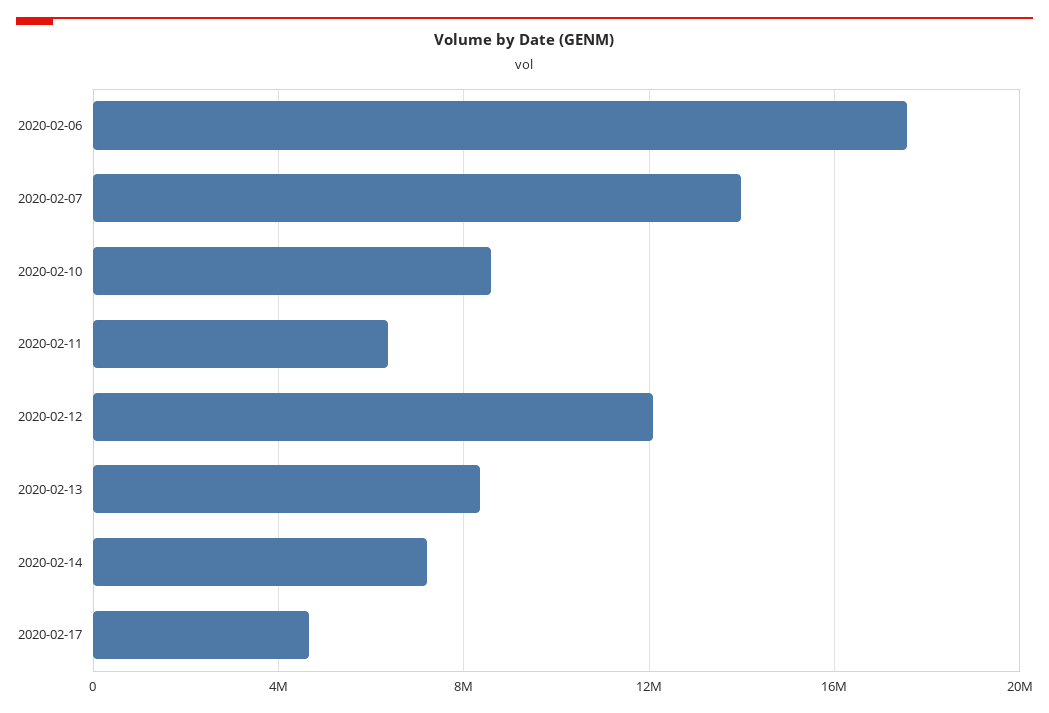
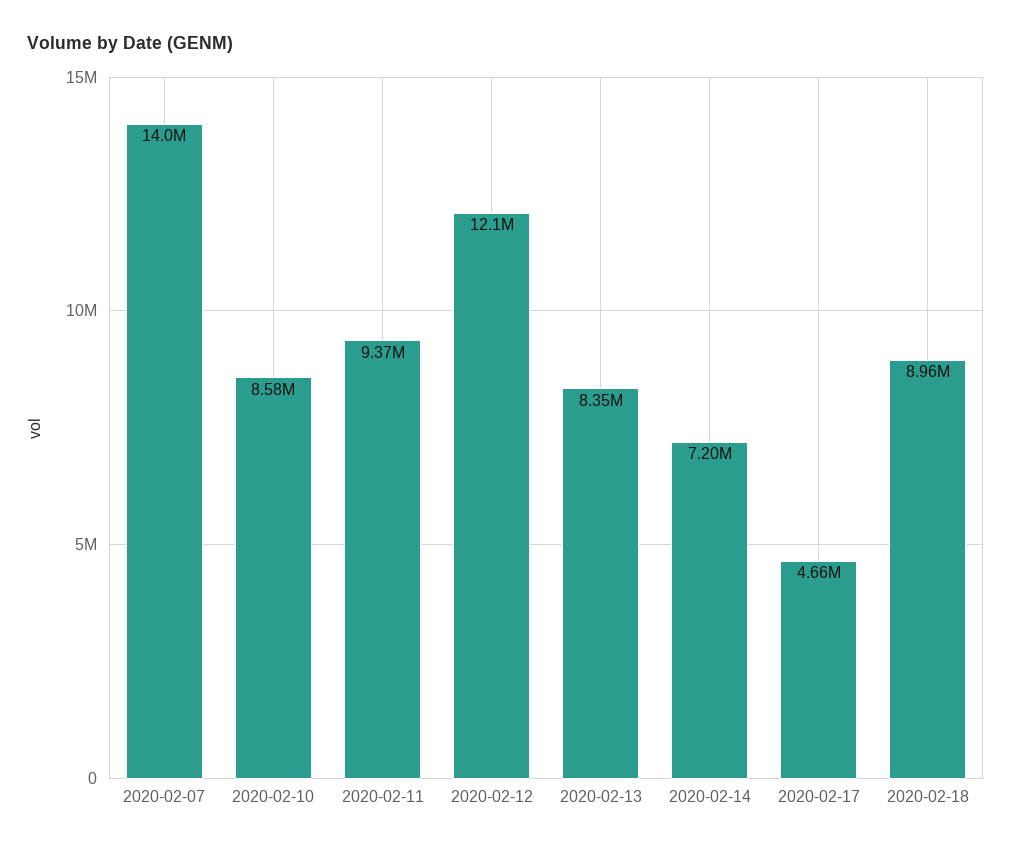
2020-02-06: 17500000 -> none
2020-02-11: 6500000 -> 9370000
2020-02-18: none -> 8960000

